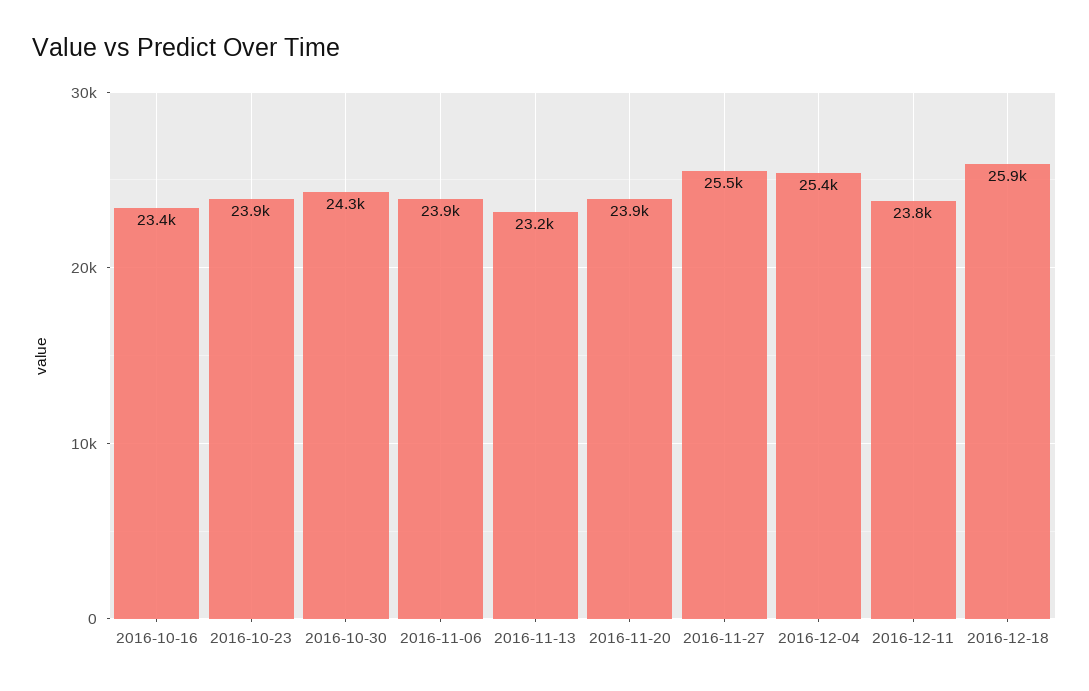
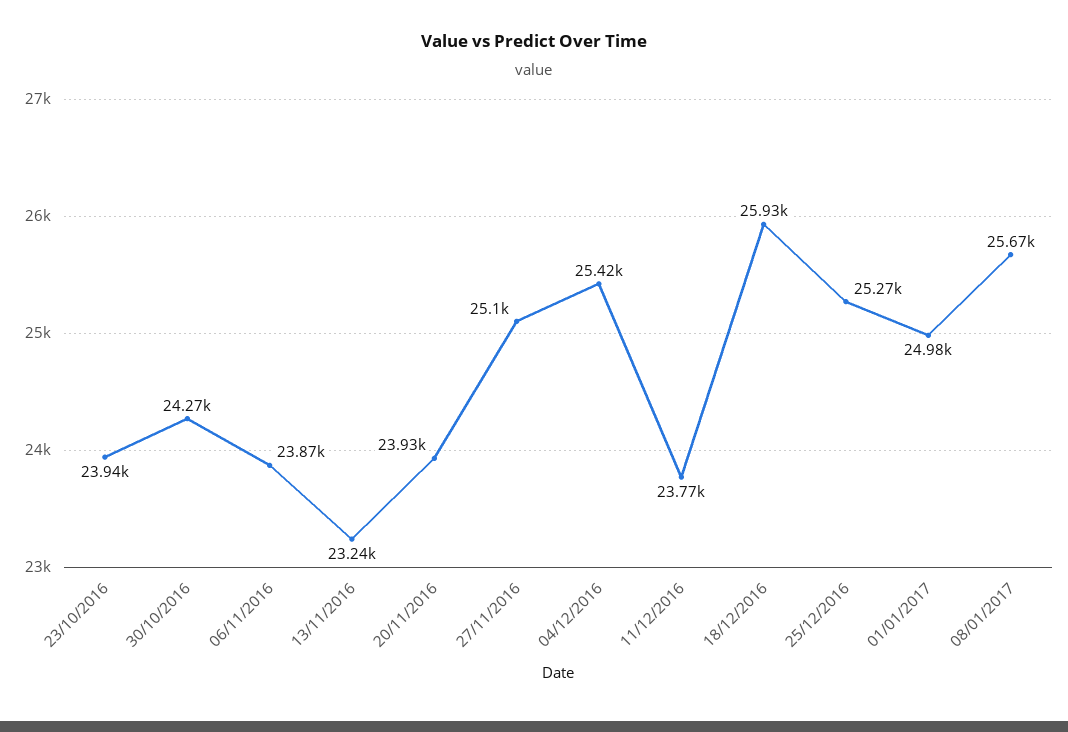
2016-10-16: 23400 -> none
2016-11-27: 25500 -> 25100
25/12/2016: none -> 25270
01/01/2017: none -> 24980
08/01/2017: none -> 25670

